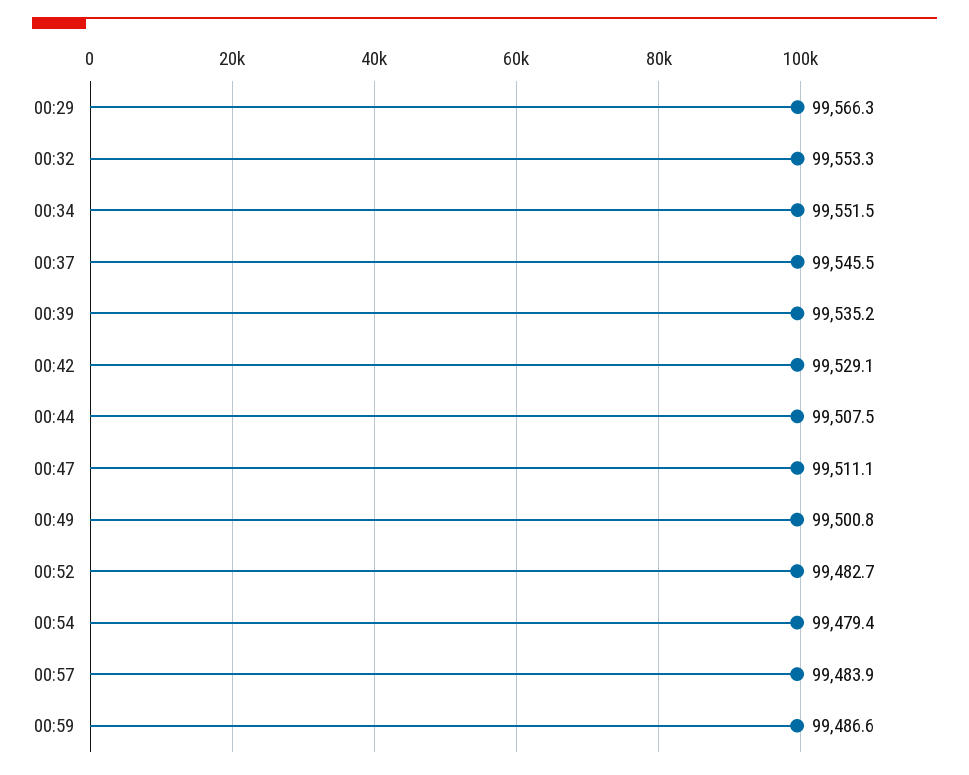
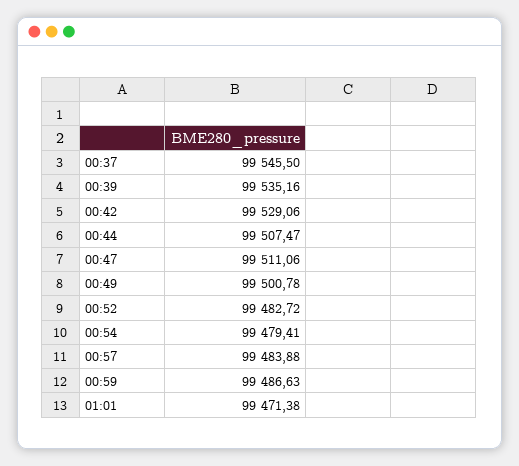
00:29: 99566.3 -> none
00:32: 99553.3 -> none
00:34: 99551.5 -> none
01:01: none -> 99471.38

